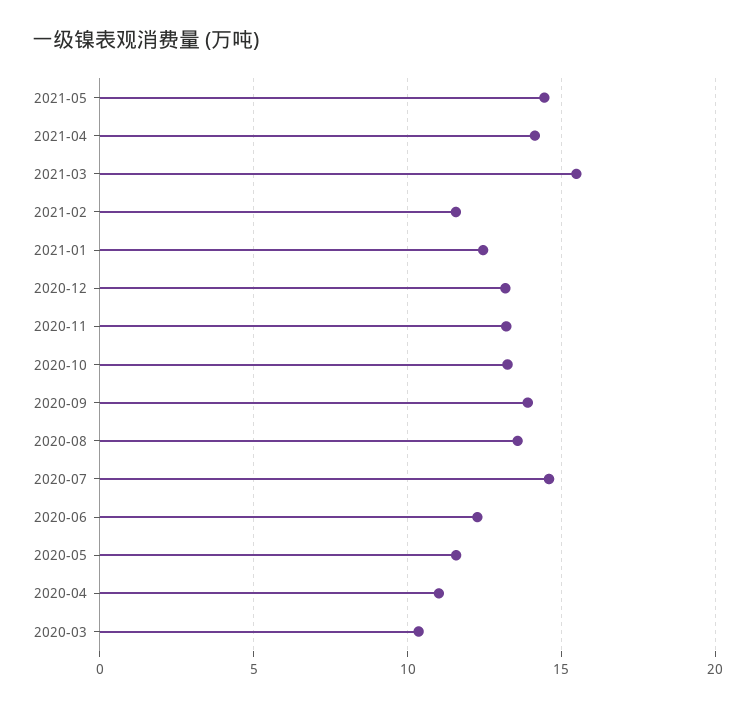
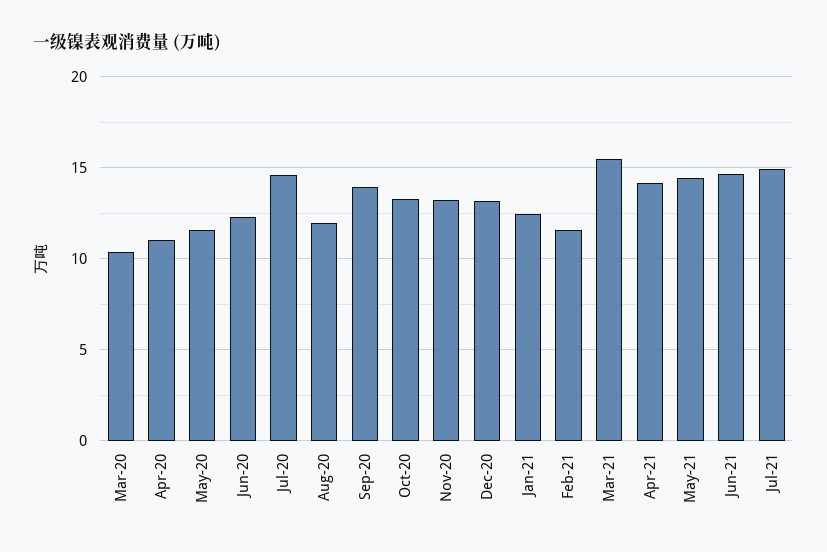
2020-08: 13.5 -> 12
Jun-21: none -> 14.5
Jul-21: none -> 15

